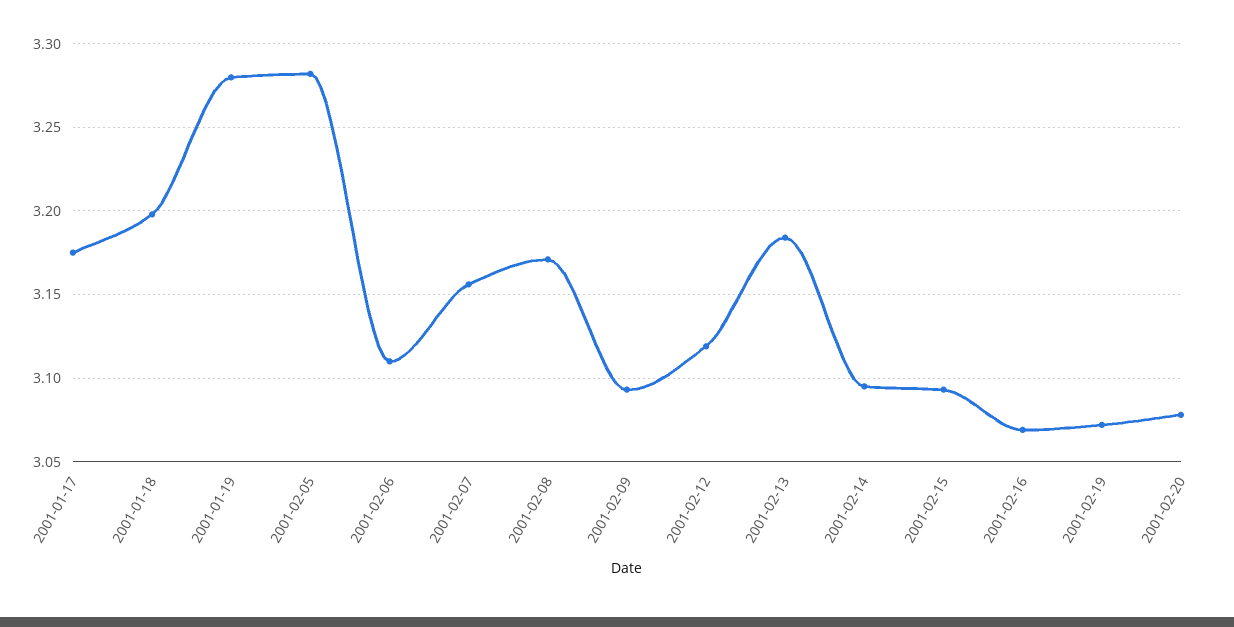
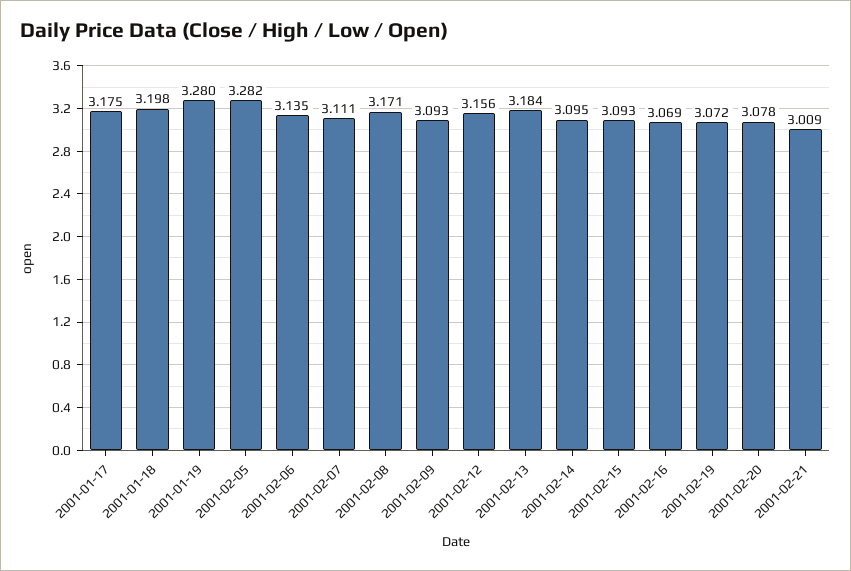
2001-02-06: 3.11 -> 3.135
2001-02-07: 3.155 -> 3.111
2001-02-12: 3.12 -> 3.156
2001-02-21: none -> 3.009

